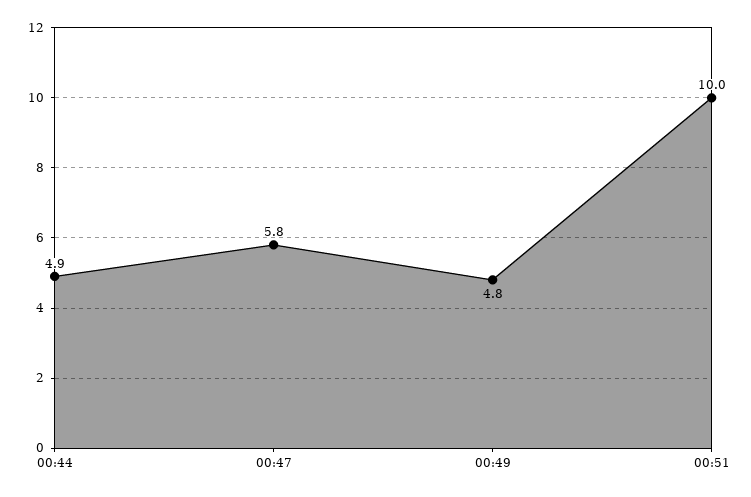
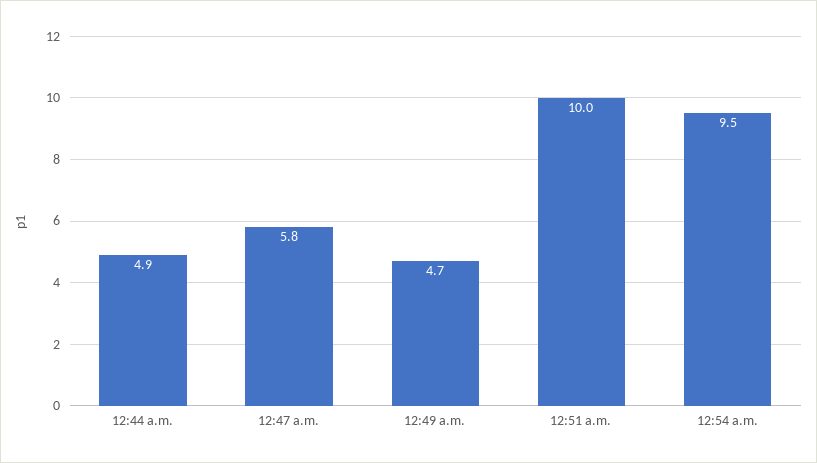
00:49: 4.8 -> 4.7
12:54 a.m.: none -> 9.5

